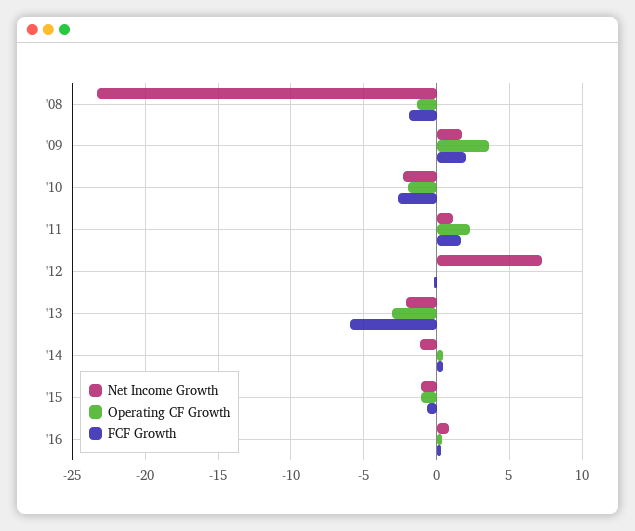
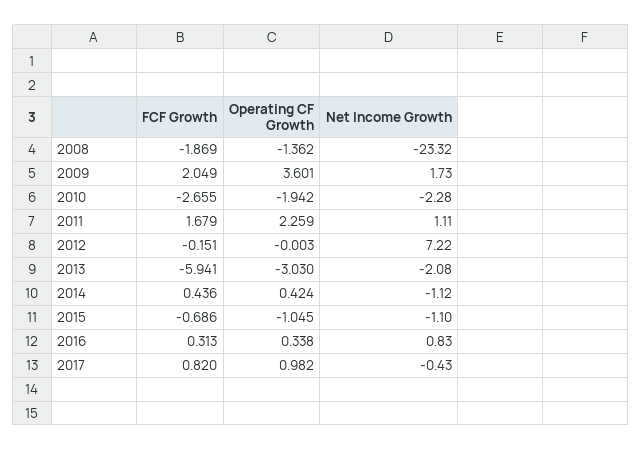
FCF Growth, 2017: none -> 0.82
Operating CF Growth, 2017: none -> 0.982
Net Income Growth, 2017: none -> -0.43

